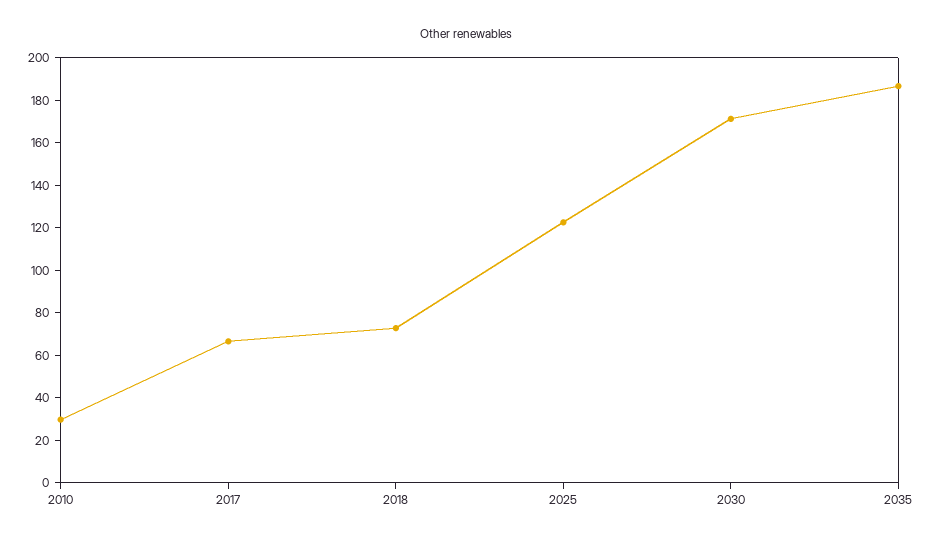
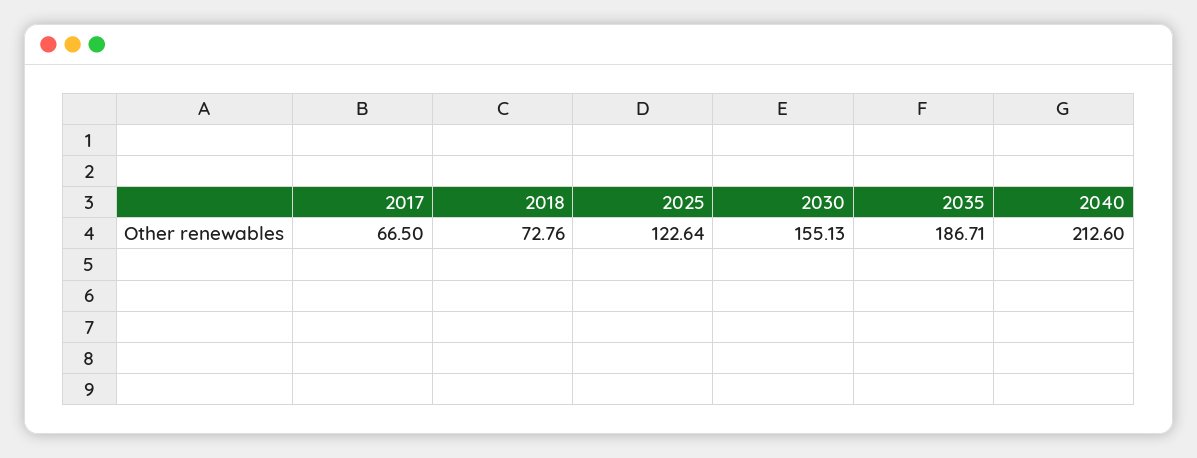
2010: 30 -> none
2030: 170 -> 155.13
2040: none -> 212.6

